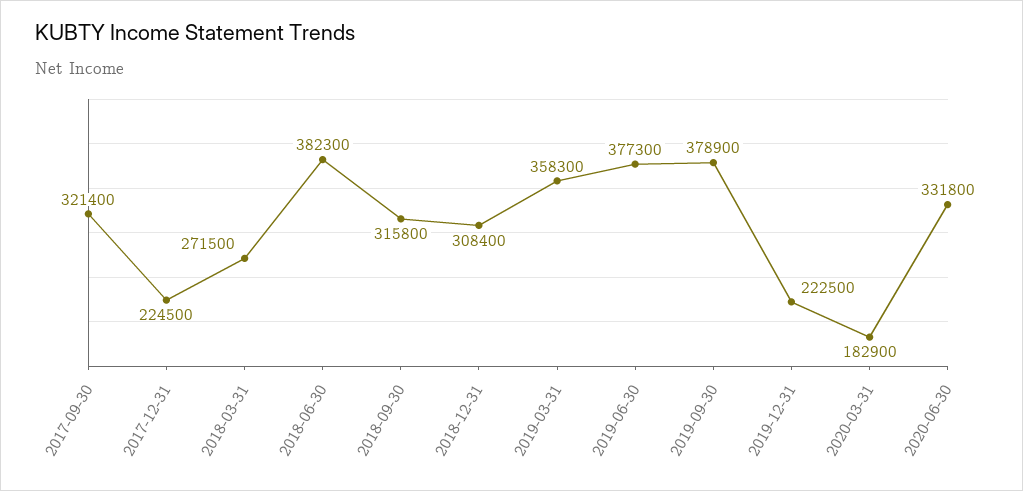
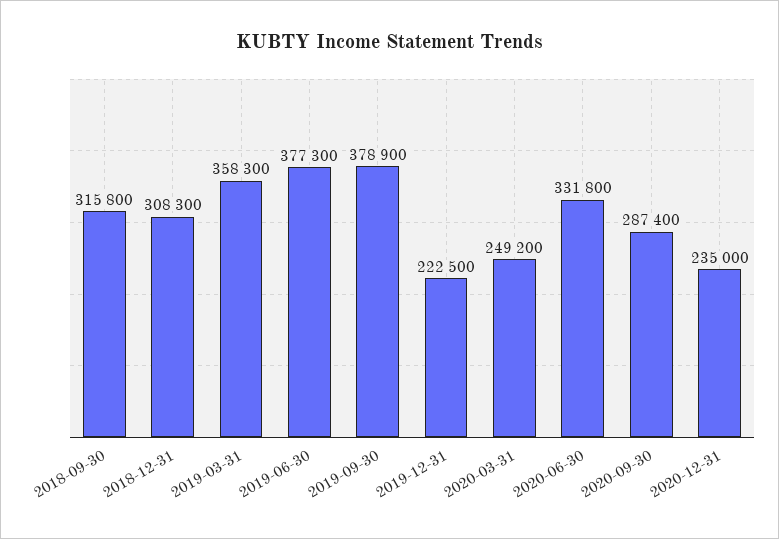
2017-09-30: 321400 -> none
2017-12-31: 224500 -> none
2018-03-31: 271500 -> none
2018-06-30: 382300 -> none
2018-12-31: 308400 -> 308300
2020-03-31: 182900 -> 249200
2020-09-30: none -> 287400
2020-12-31: none -> 235000

